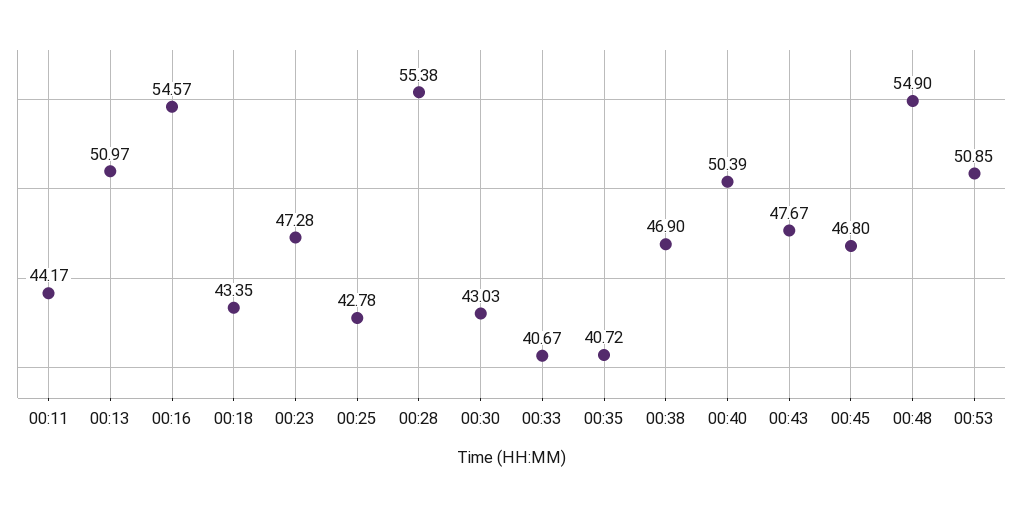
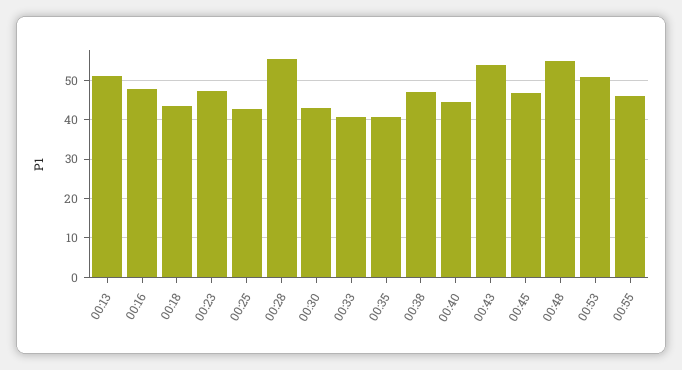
00:11: 44.17 -> none
00:16: 54.57 -> 48
00:40: 50.39 -> 44
00:43: 47.67 -> 54
00:55: none -> 46

